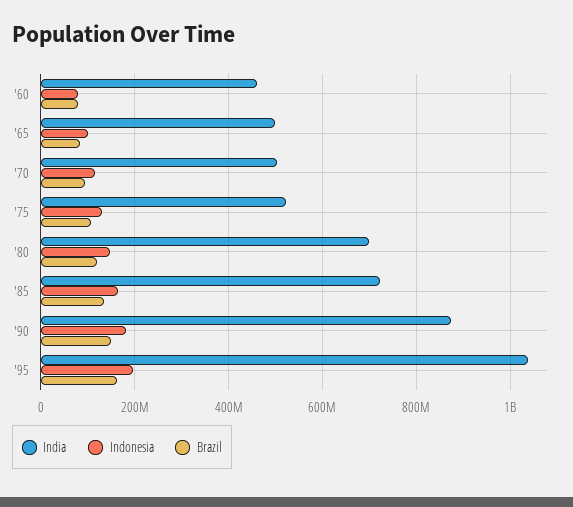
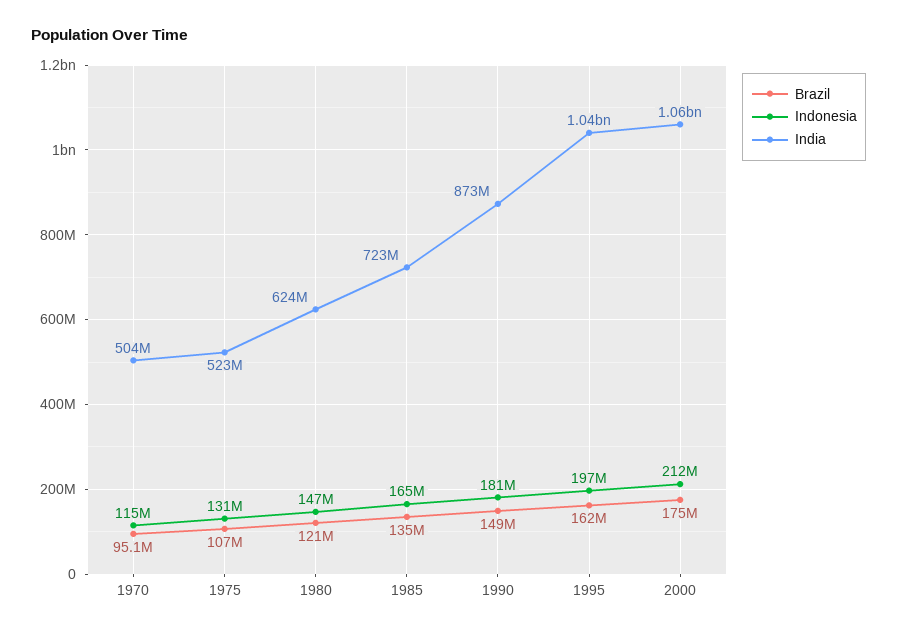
India, '60: 460000000 -> none
Indonesia, '60: 80000000 -> none
Brazil, '60: 80000000 -> none
India, '65: 500000000 -> none
Indonesia, '65: 100000000 -> none
Brazil, '65: 80000000 -> none
India, '80: 700000000 -> 624000000
Brazil, 2000: none -> 175000000
Indonesia, 2000: none -> 212000000
India, 2000: none -> 1060000000

